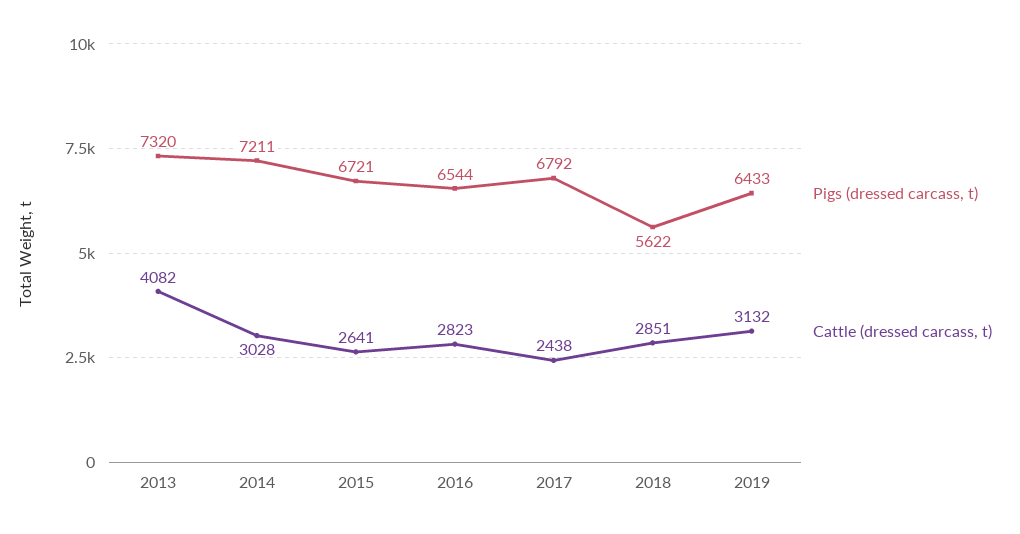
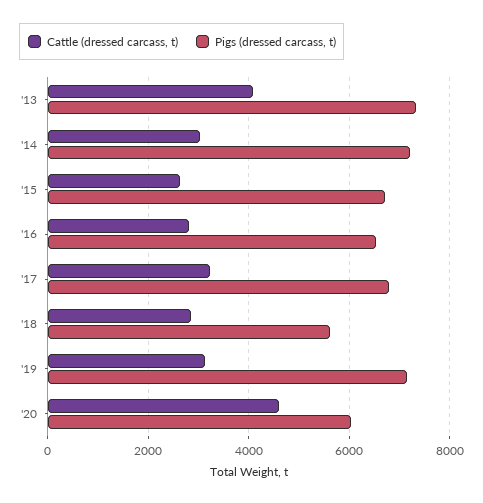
Cattle (dressed carcass, t), 2017: 2438 -> 3200
Pigs (dressed carcass, t), 2019: 6433 -> 7200
Cattle (dressed carcass, t), '20: none -> 4600
Pigs (dressed carcass, t), '20: none -> 6000

